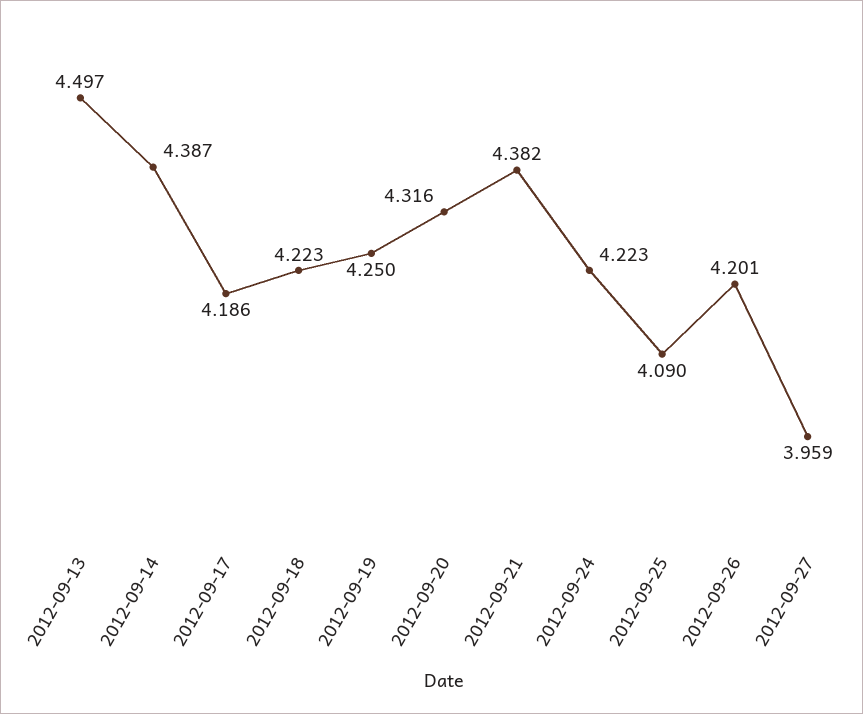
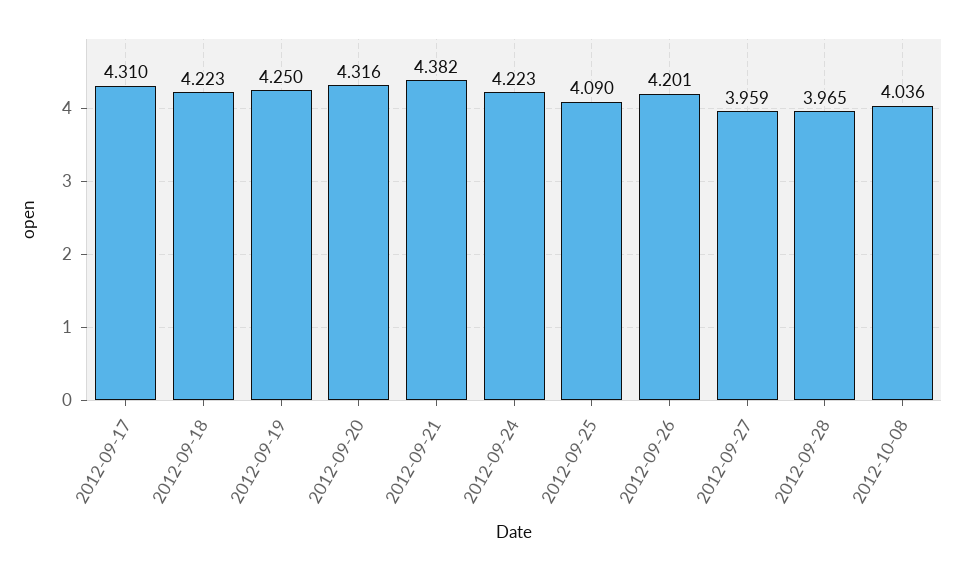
2012-09-13: 4.497 -> none
2012-09-14: 4.387 -> none
2012-09-17: 4.186 -> 4.31
2012-09-28: none -> 3.965
2012-10-08: none -> 4.036

